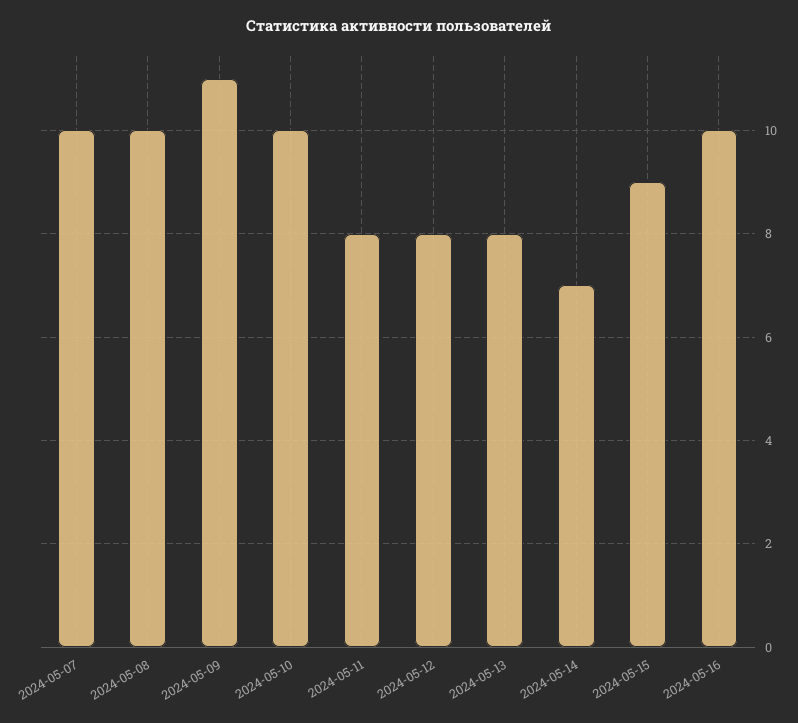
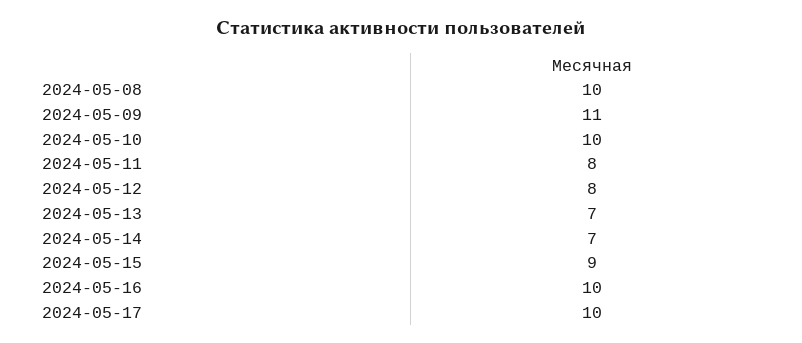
2024-05-07: 10 -> none
2024-05-13: 8 -> 7
2024-05-17: none -> 10

